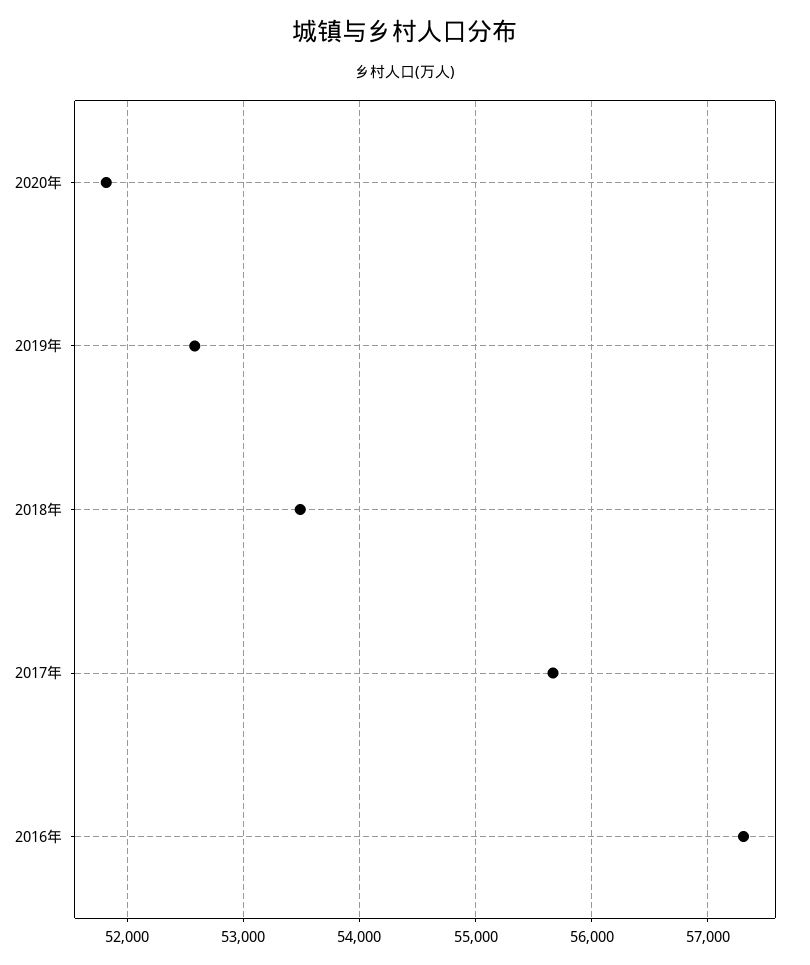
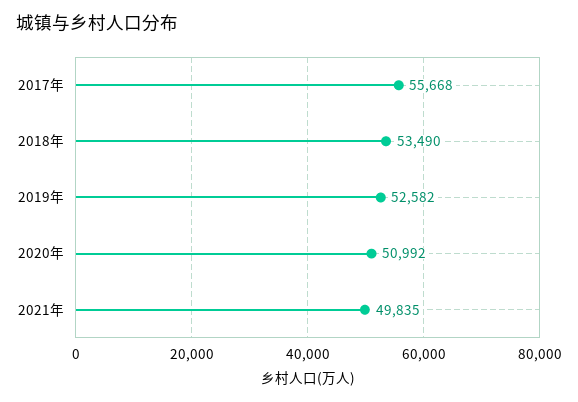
2020年: 51800 -> 50992
2016年: 57300 -> none
2021年: none -> 49835

